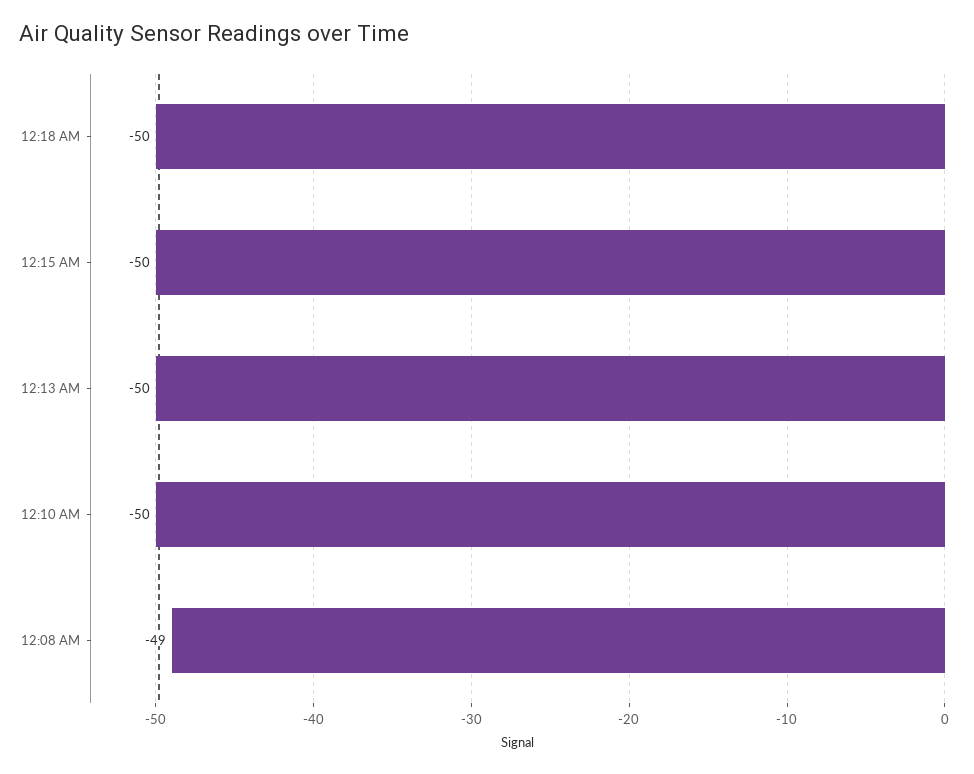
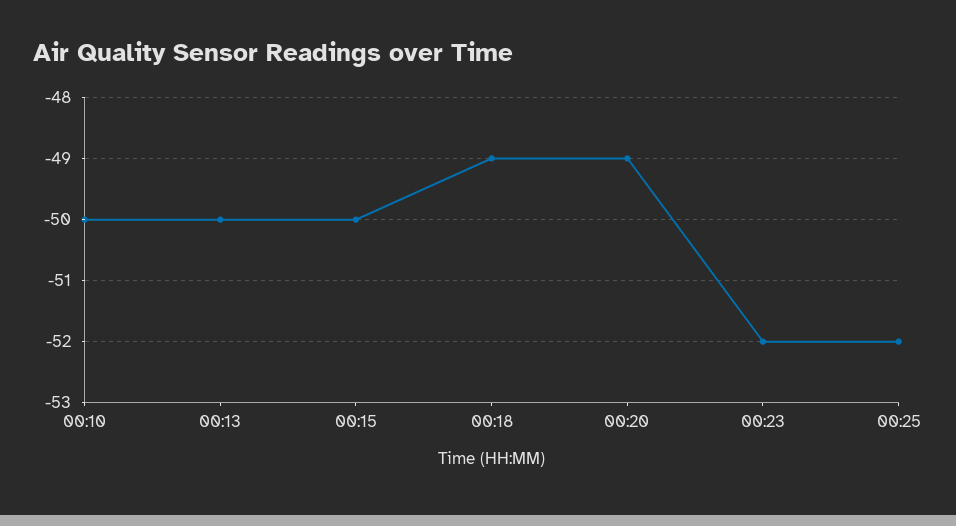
12:18 AM: -50 -> -49
12:08 AM: -49 -> none
00:20: none -> -49
00:23: none -> -52
00:25: none -> -52

